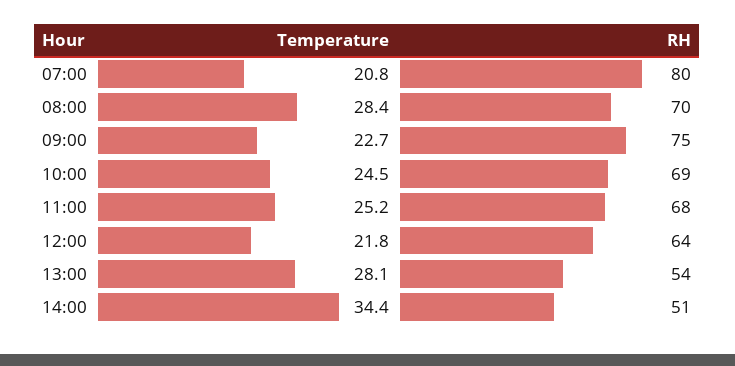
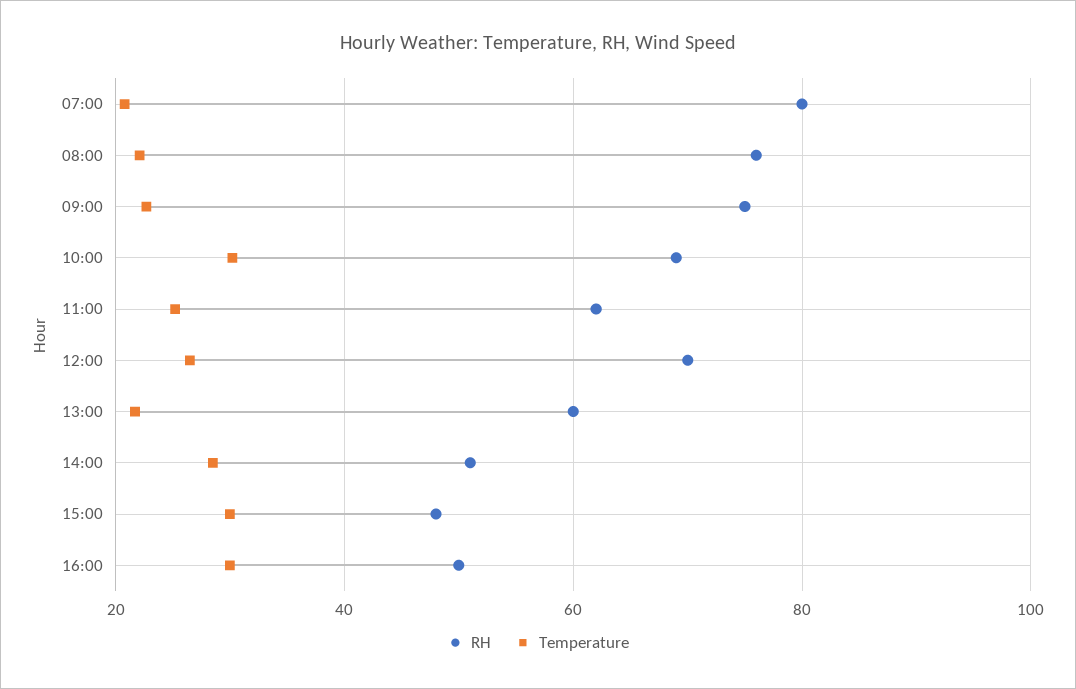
Temperature, 08:00: 28.4 -> 22
RH, 08:00: 70 -> 76
Temperature, 10:00: 24.5 -> 30
RH, 11:00: 68 -> 62
Temperature, 12:00: 21.8 -> 26
RH, 12:00: 64 -> 70
Temperature, 13:00: 28.1 -> 22
RH, 13:00: 54 -> 60
Temperature, 14:00: 34.4 -> 28
RH, 15:00: none -> 48
Temperature, 15:00: none -> 30
RH, 16:00: none -> 50
Temperature, 16:00: none -> 30

